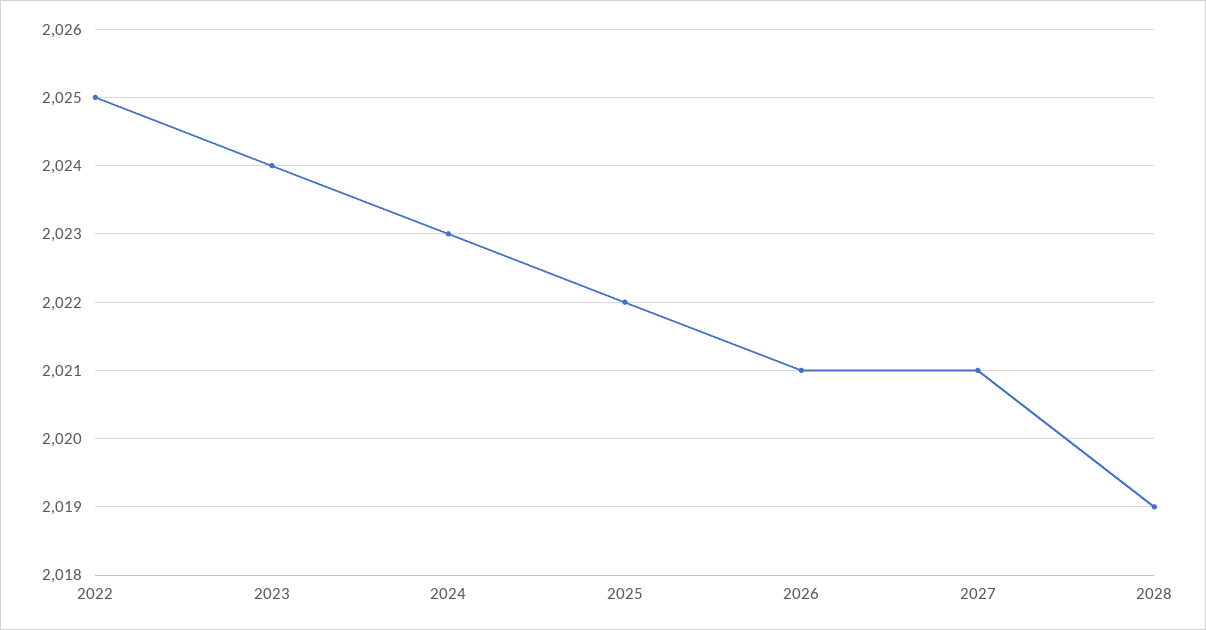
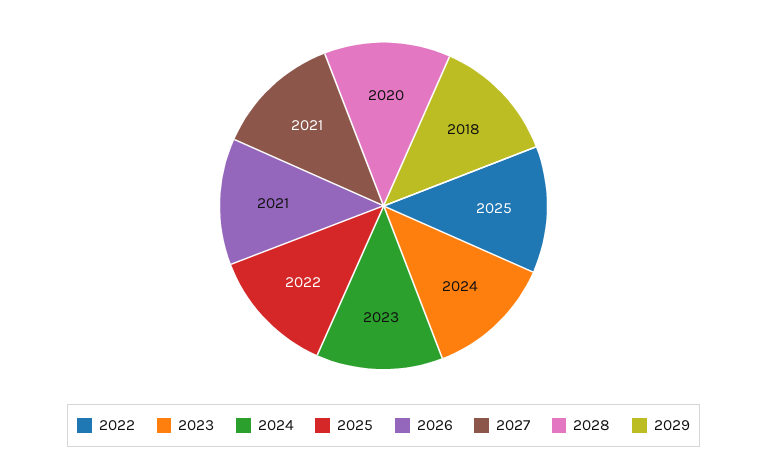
2028: 2019 -> 2020
2029: none -> 2018

